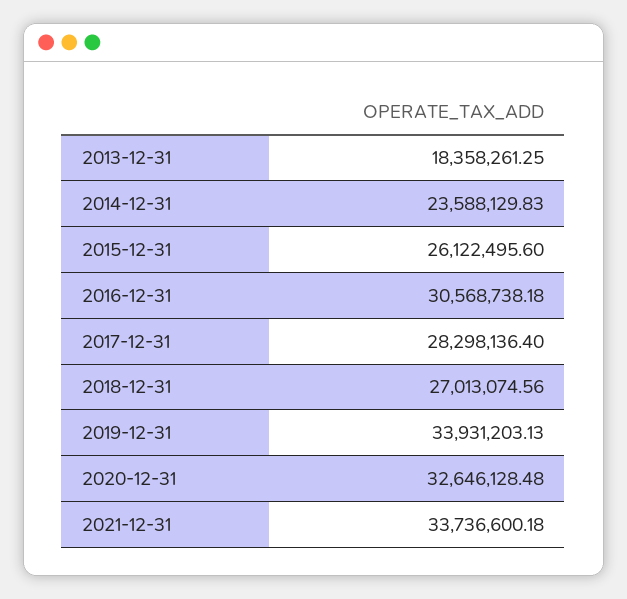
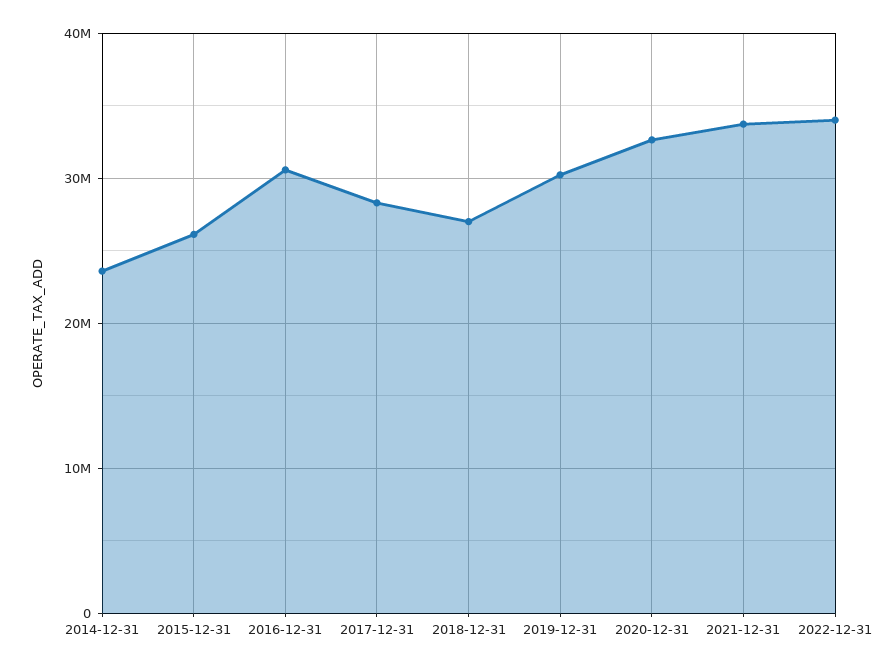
2013-12-31: 18358261.25 -> none
2019-12-31: 33931203.13 -> 30000000
2022-12-31: none -> 34000000

